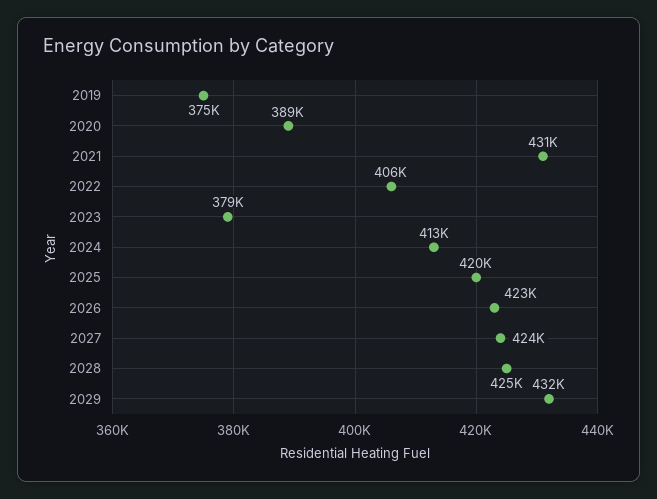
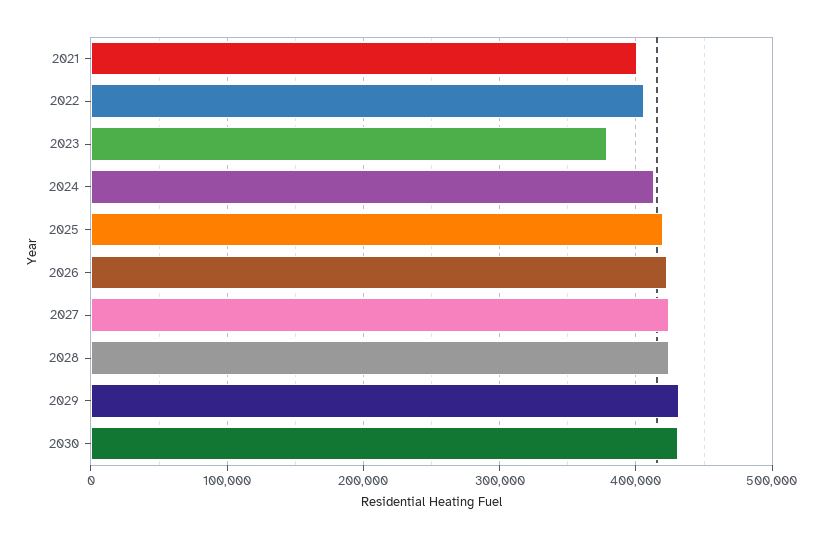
2019: 375000 -> none
2020: 389000 -> none
2021: 431000 -> 400000
2030: none -> 430000

